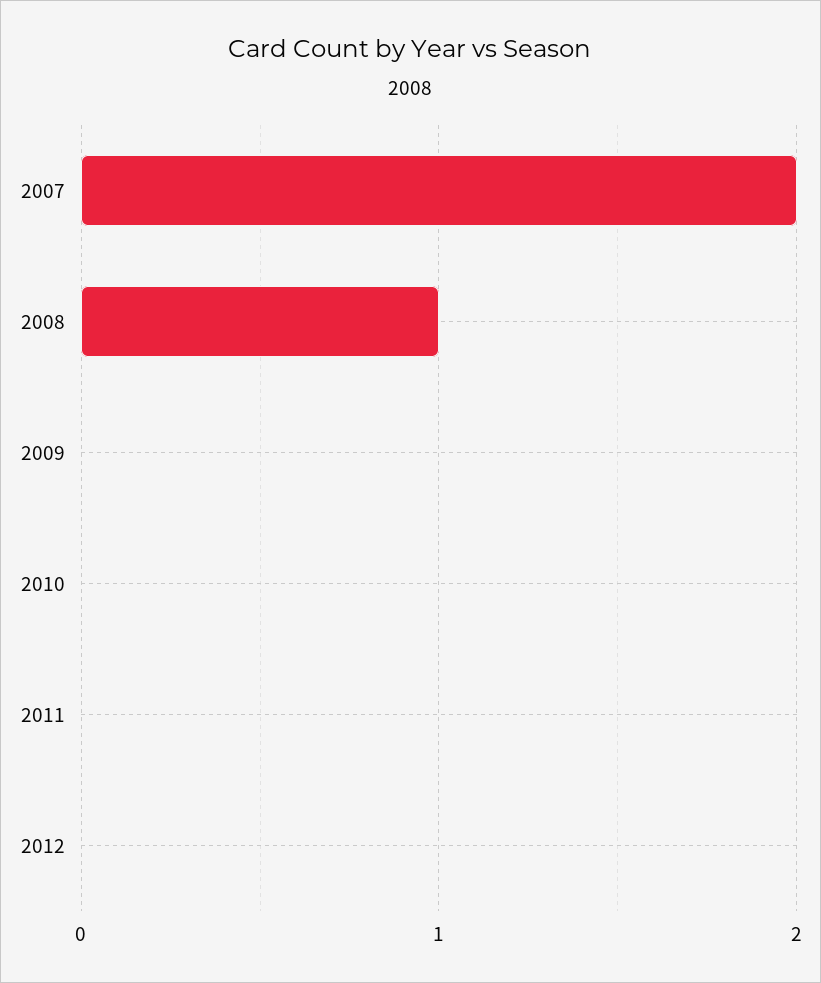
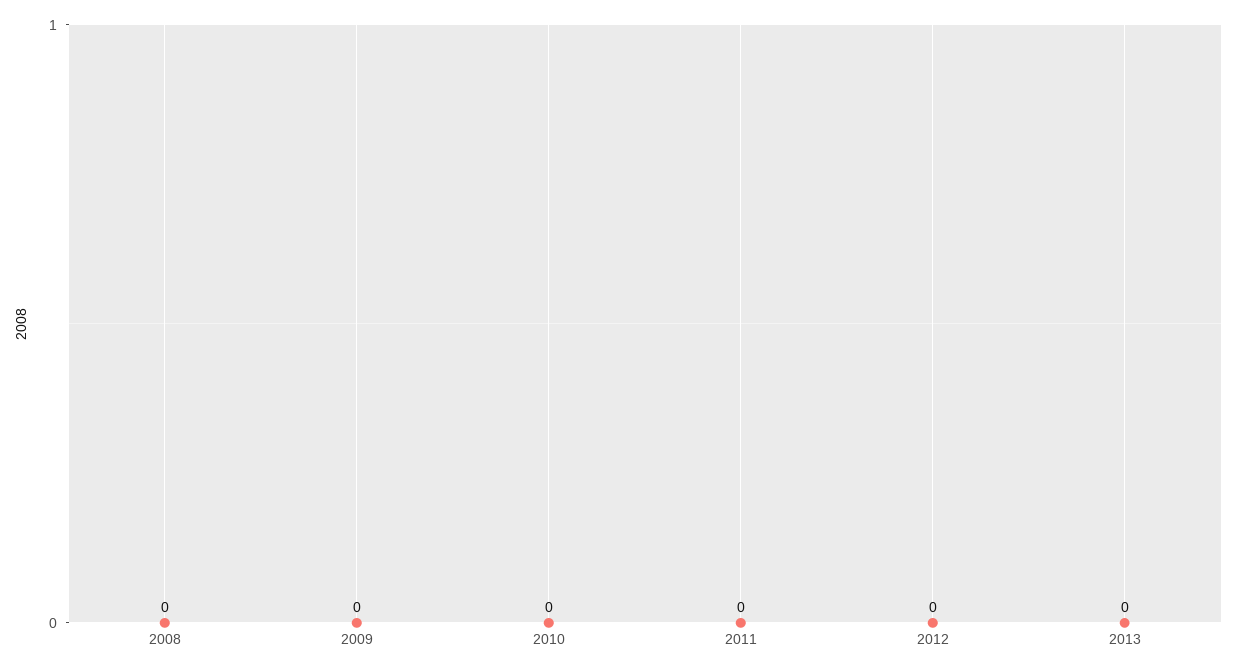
2007: 2 -> none
2008: 1 -> 0
2013: none -> 0

